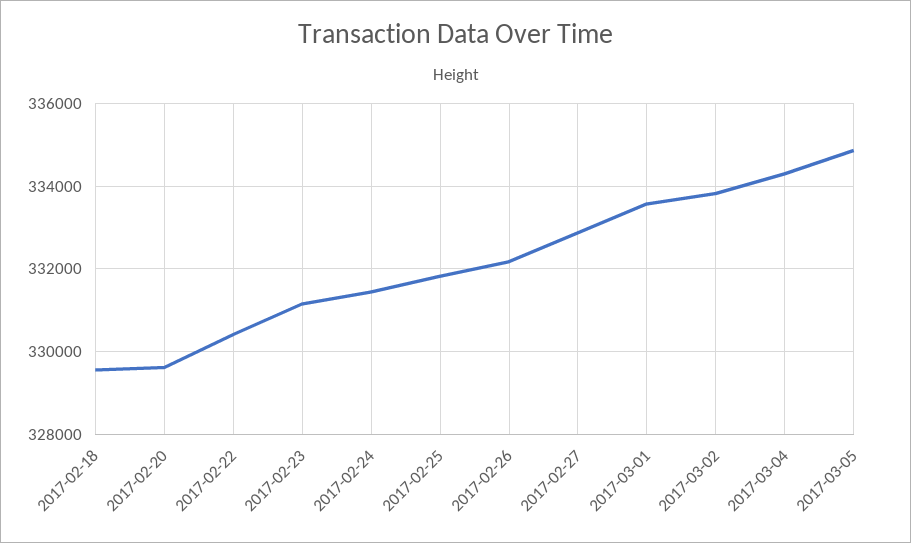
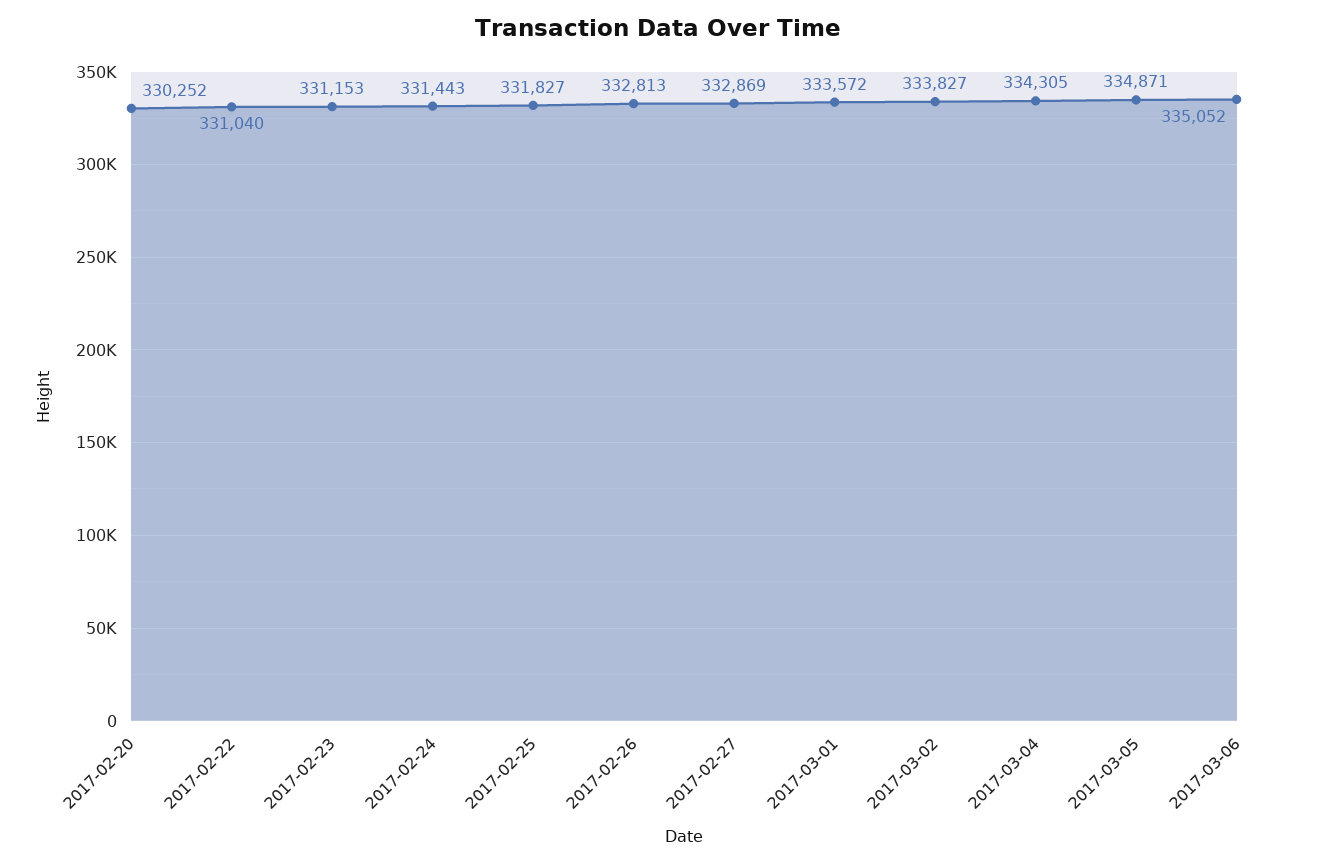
2017-02-18: 329600 -> none
2017-02-20: 329600 -> 330252
2017-02-22: 330400 -> 331040
2017-02-26: 332200 -> 332813
2017-03-06: none -> 335052

